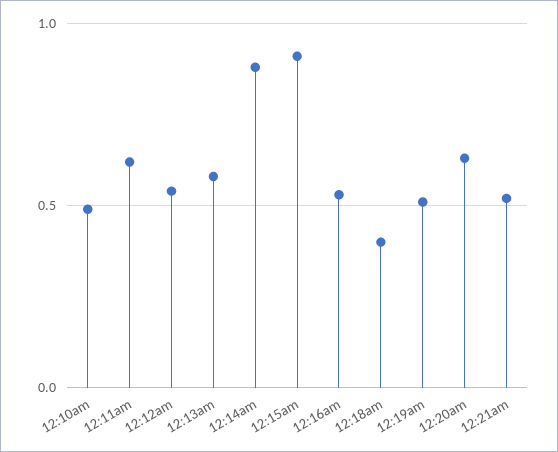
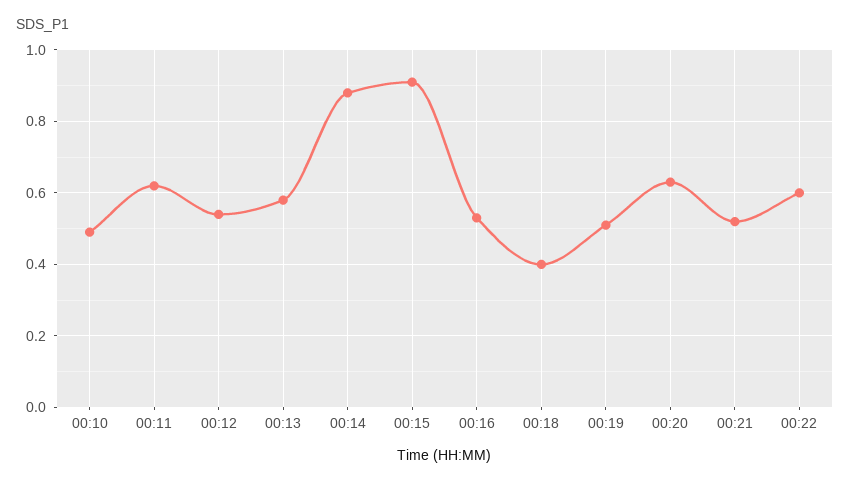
00:22: none -> 0.6

